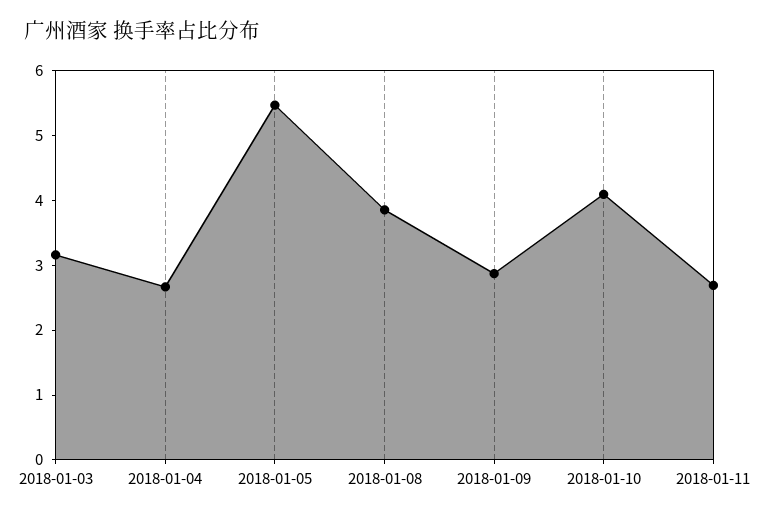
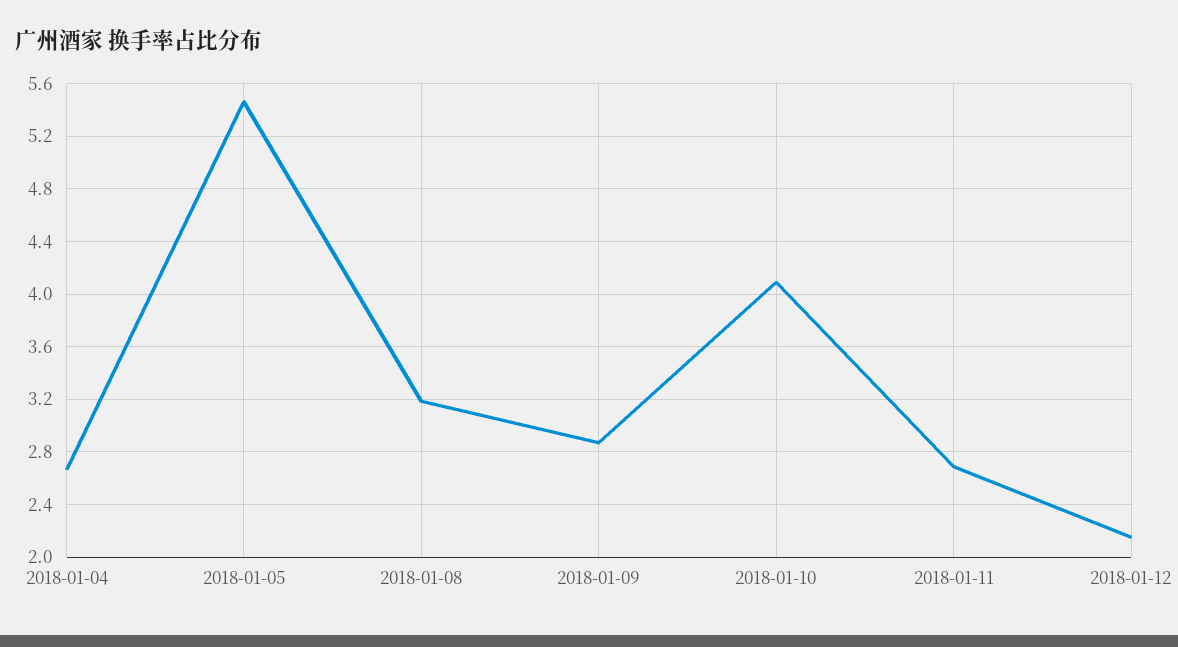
2018-01-03: 3.2 -> none
2018-01-08: 3.8 -> 3.2
2018-01-12: none -> 2.15

